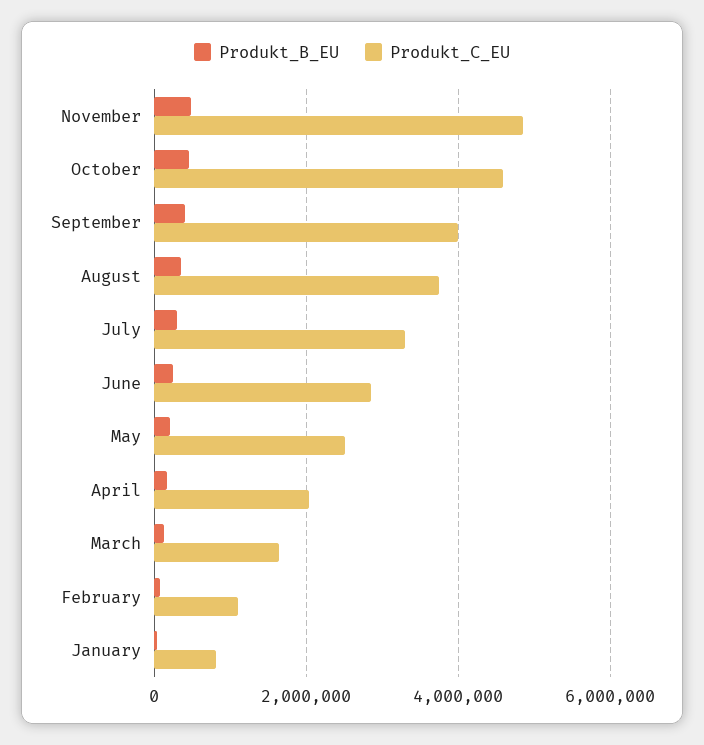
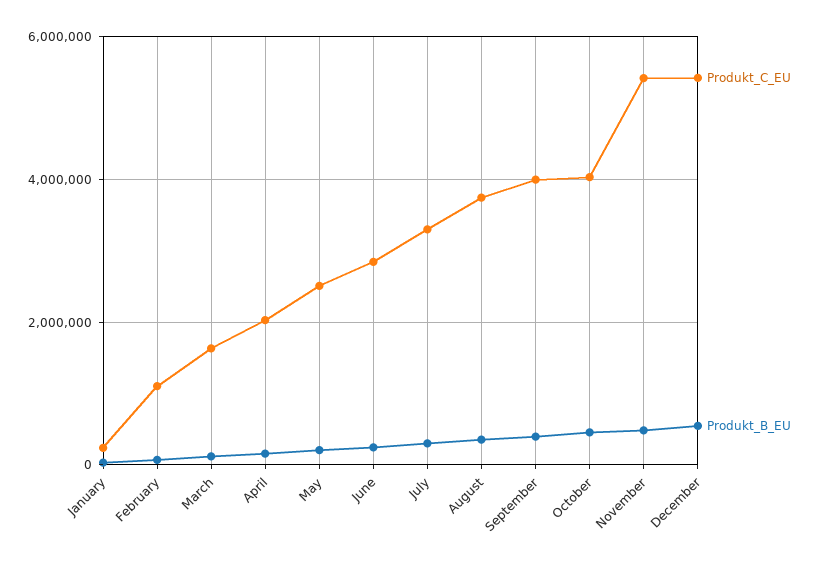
Produkt_C_EU, November: 4800000 -> 5400000
Produkt_C_EU, October: 4600000 -> 4000000
Produkt_C_EU, January: 800000 -> 200000
Produkt_C_EU, December: none -> 5400000
Produkt_B_EU, December: none -> 600000

